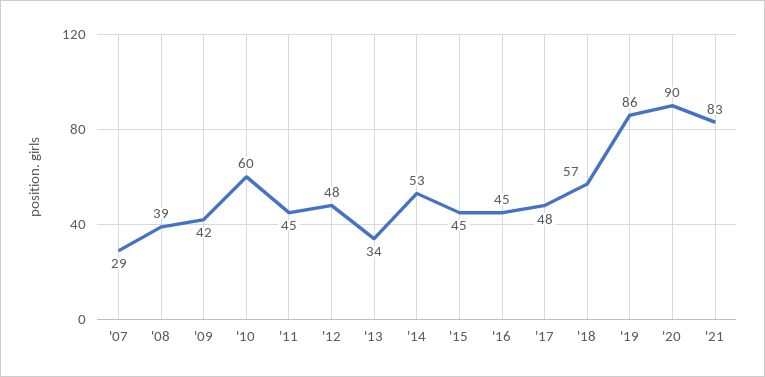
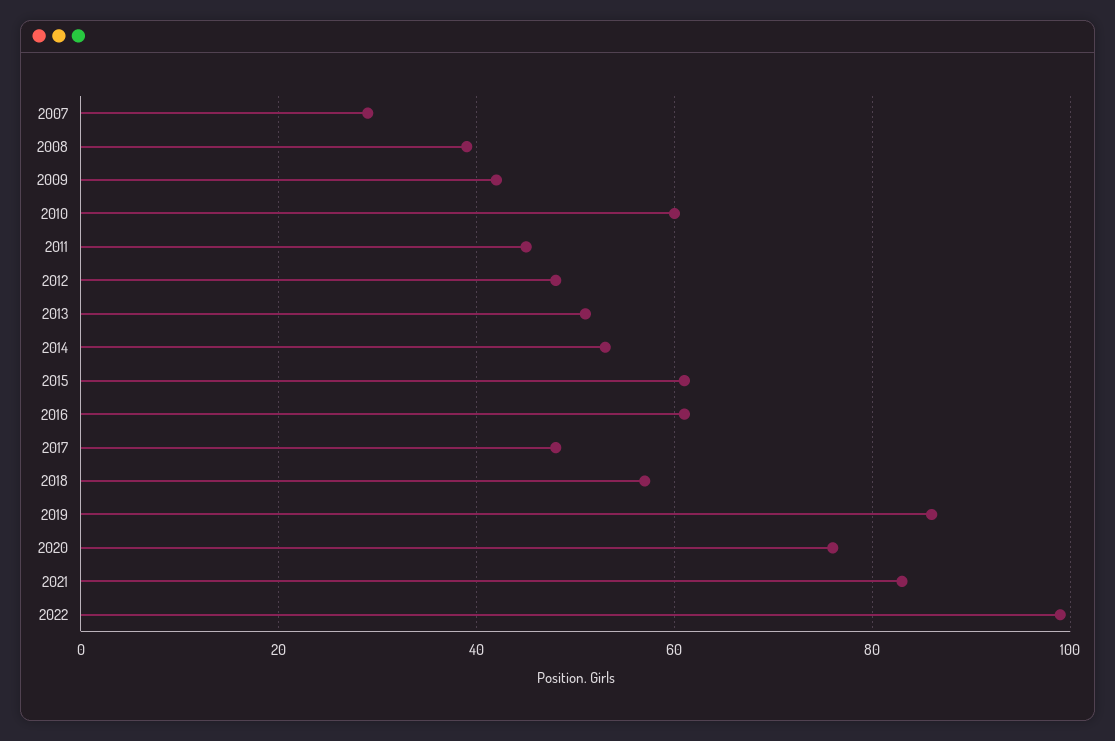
'13: 34 -> 50
'15: 45 -> 60
'16: 45 -> 60
'20: 90 -> 75
2022: none -> 100

